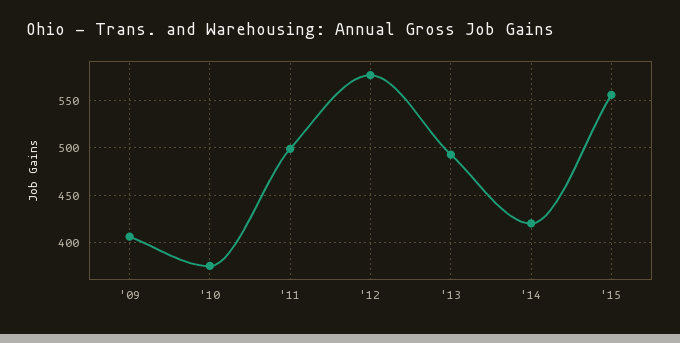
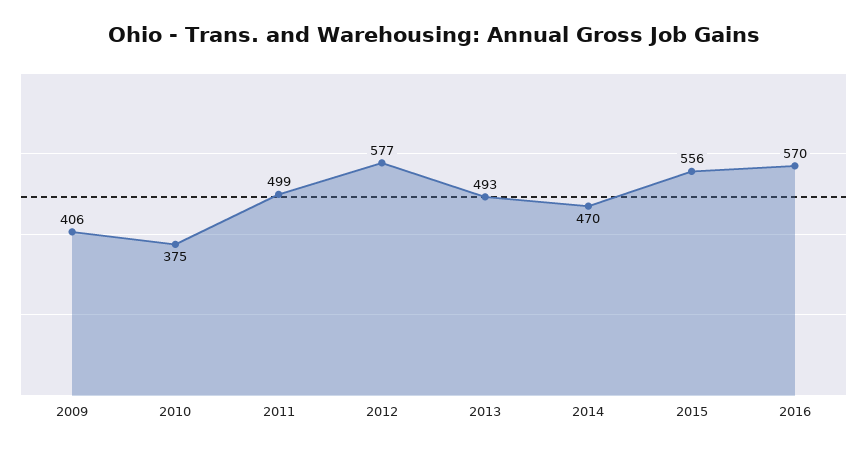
'14: 420 -> 470
2016: none -> 570

